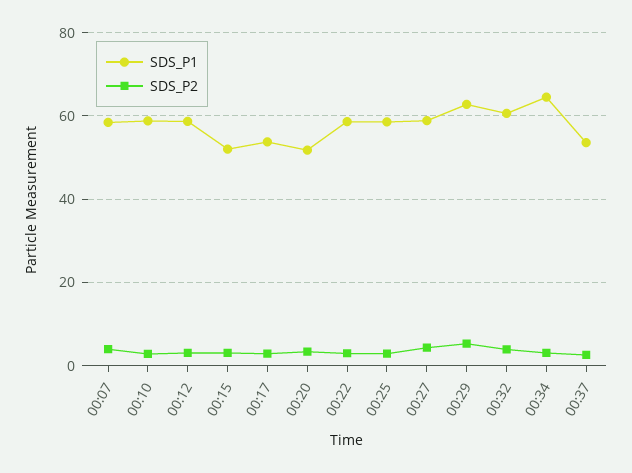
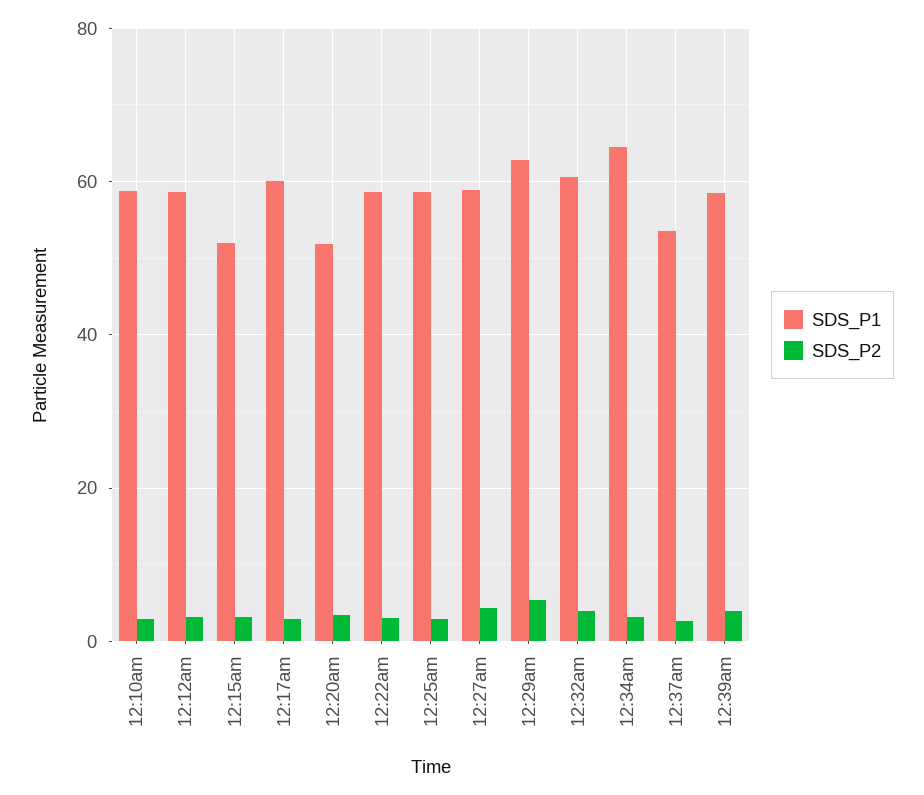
SDS_P1, 00:07: 58 -> none
SDS_P2, 00:07: 4 -> none
SDS_P1, 00:17: 54 -> 60
SDS_P1, 12:39am: none -> 58
SDS_P2, 12:39am: none -> 4

